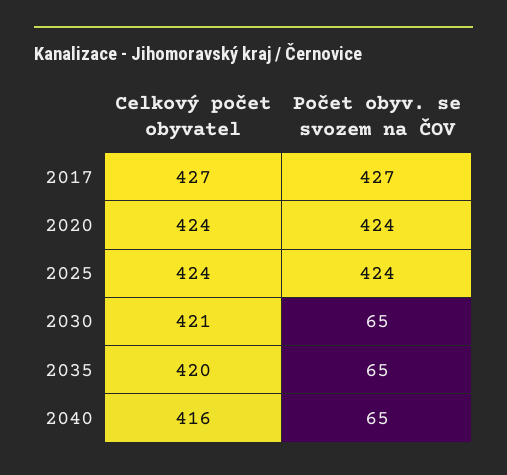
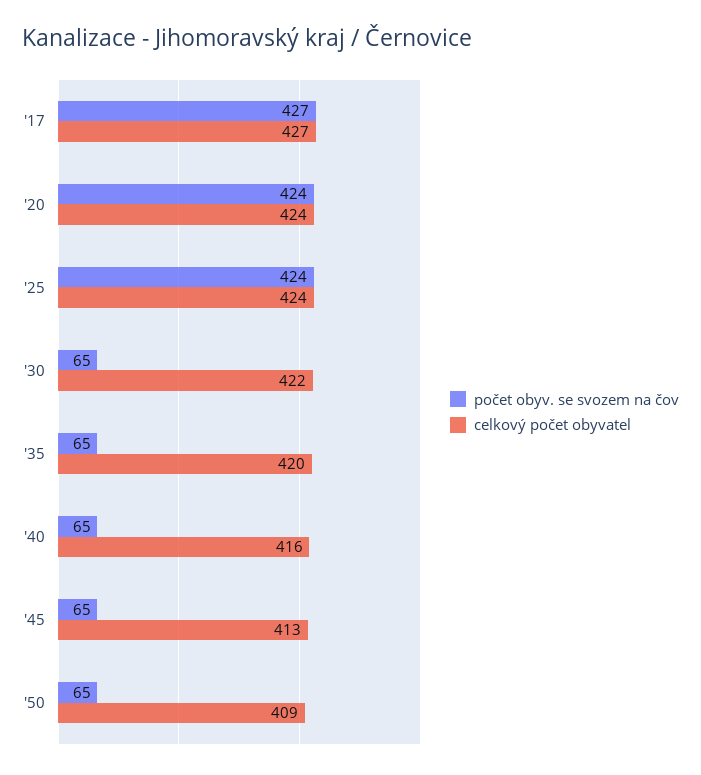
Celkový počet obyvatel, 2030: 421 -> 422
Počet obyv. se svozem na ČOV, '45: none -> 65
Celkový počet obyvatel, '45: none -> 413
Počet obyv. se svozem na ČOV, '50: none -> 65
Celkový počet obyvatel, '50: none -> 409

